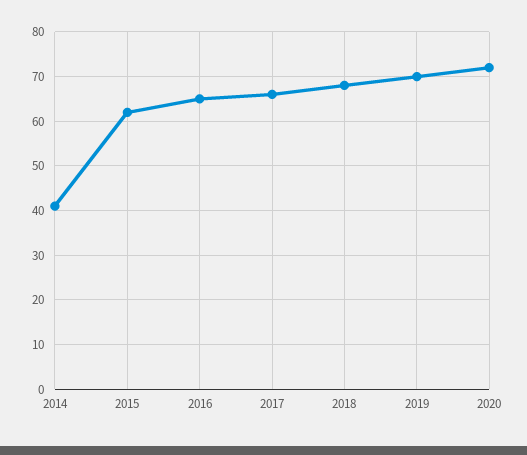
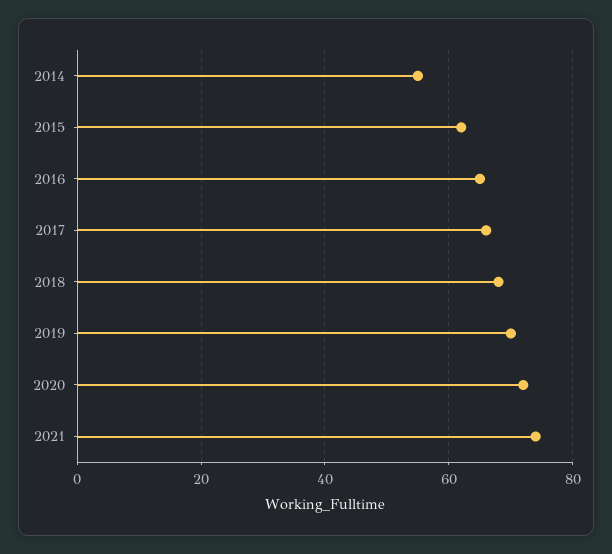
2014: 40 -> 55
2021: none -> 75

